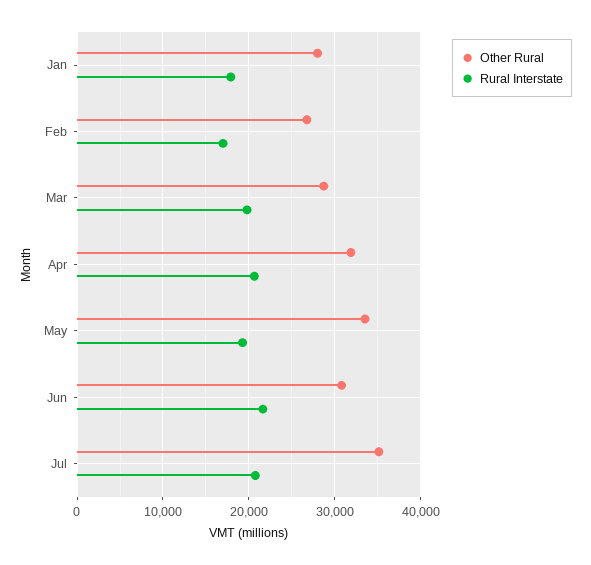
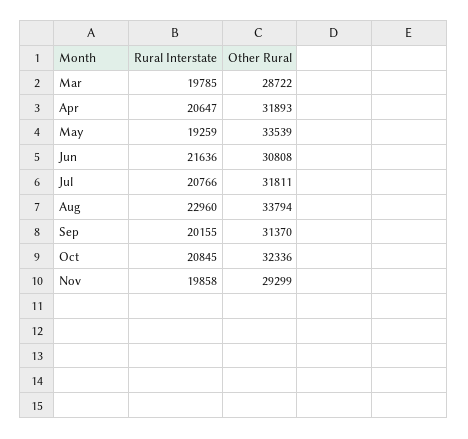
Other Rural, Jan: 28000 -> none
Rural Interstate, Jan: 18000 -> none
Other Rural, Feb: 27000 -> none
Rural Interstate, Feb: 17000 -> none
Other Rural, Jul: 35000 -> 31811
Rural Interstate, Aug: none -> 22960
Other Rural, Aug: none -> 33794
Rural Interstate, Sep: none -> 20155
Other Rural, Sep: none -> 31370
Rural Interstate, Oct: none -> 20845
Other Rural, Oct: none -> 32336
Rural Interstate, Nov: none -> 19858
Other Rural, Nov: none -> 29299

